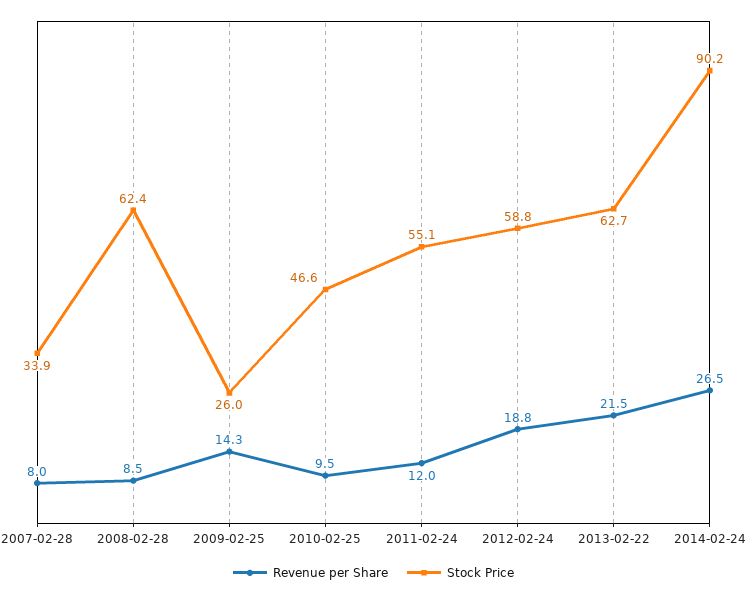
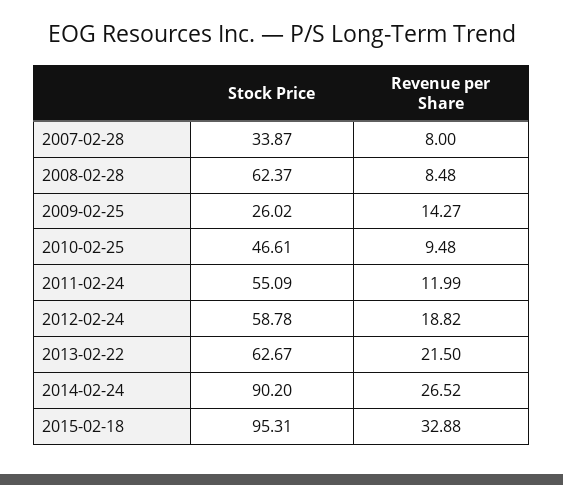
Stock Price, 2015-02-18: none -> 95.31
Revenue per Share, 2015-02-18: none -> 32.88

